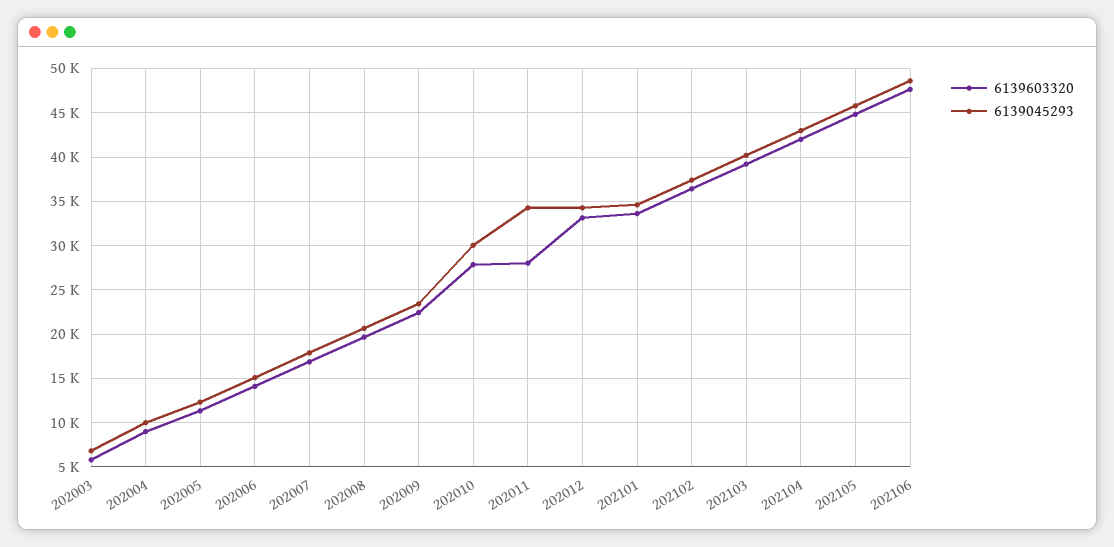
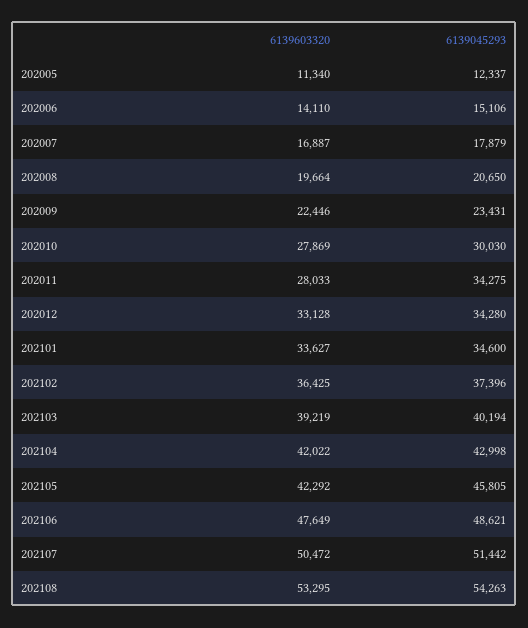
6139603320, 202003: 6000 -> none
6139045293, 202003: 7000 -> none
6139603320, 202004: 9000 -> none
6139045293, 202004: 10000 -> none
6139603320, 202105: 45000 -> 42292
6139603320, 202107: none -> 50472
6139045293, 202107: none -> 51442
6139603320, 202108: none -> 53295
6139045293, 202108: none -> 54263

